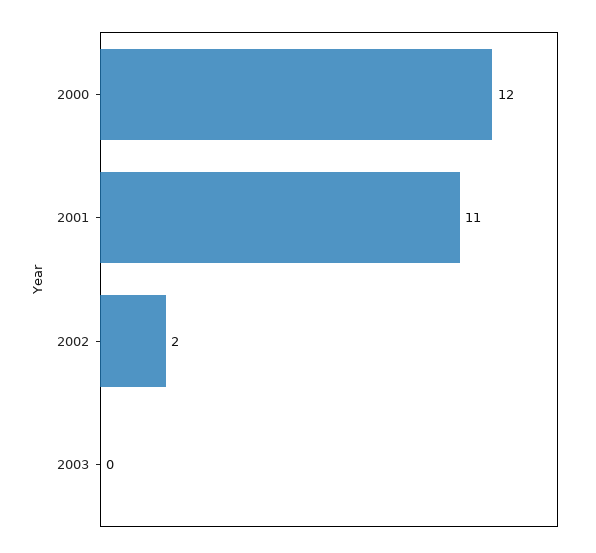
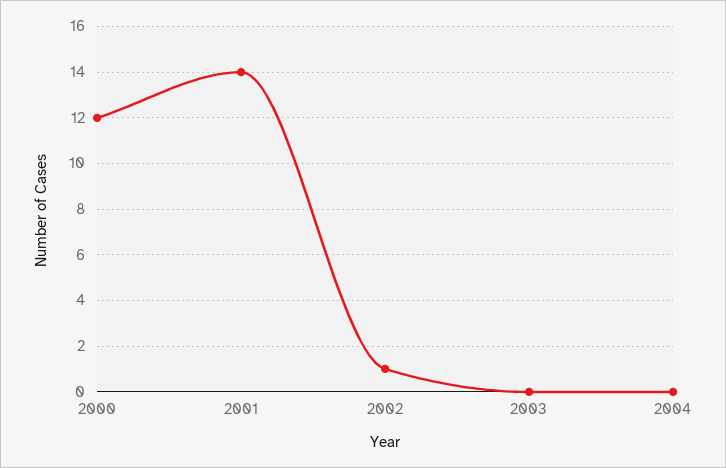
2001: 11 -> 14
2002: 2 -> 1
2004: none -> 0

